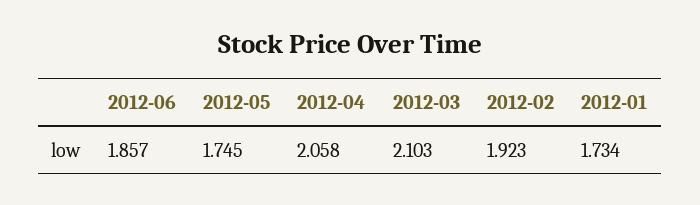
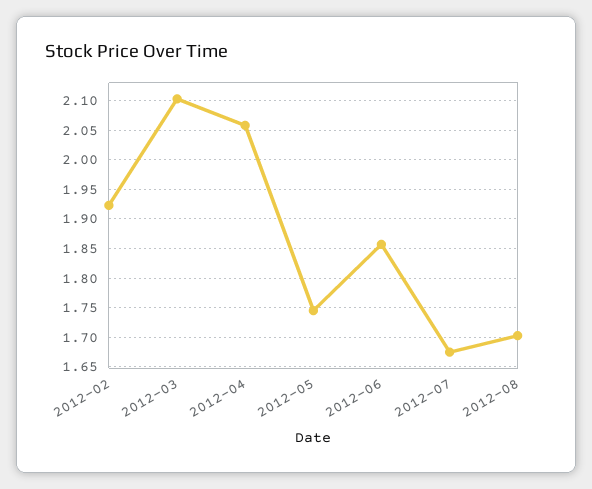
2012-01: 1.734 -> none
2012-07: none -> 1.675
2012-08: none -> 1.7

